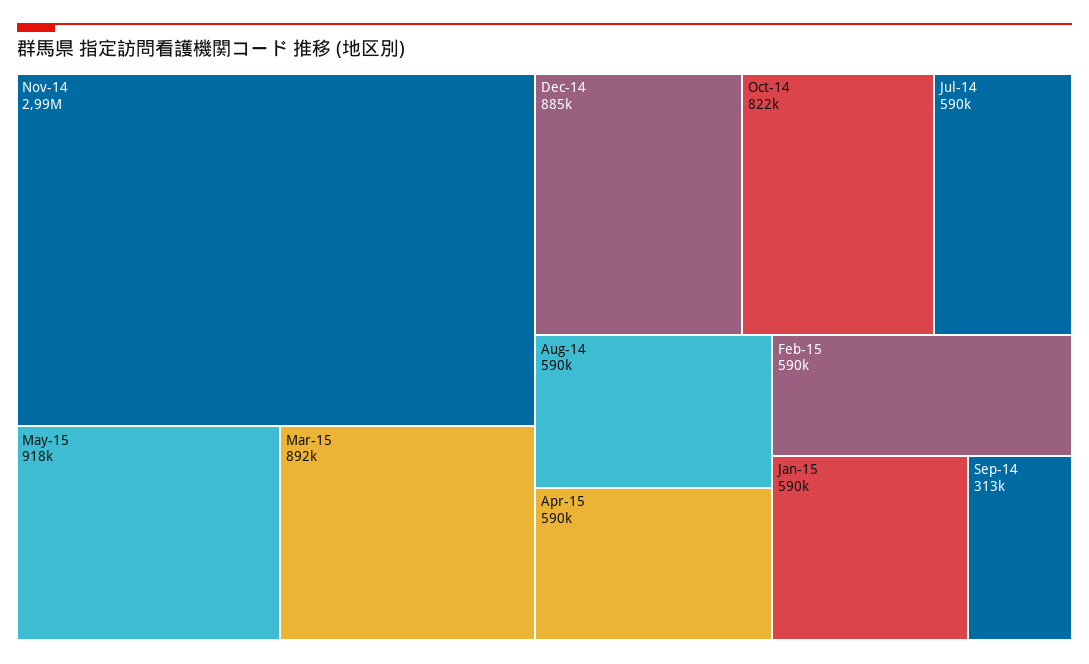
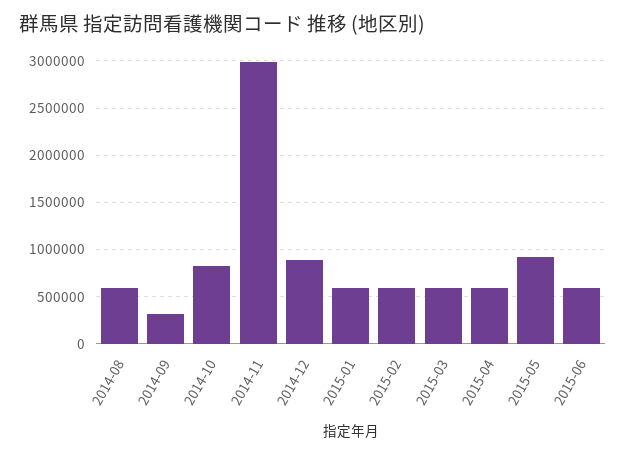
Mar-15: 892000 -> 600000
Jul-14: 590000 -> none
2015-06: none -> 600000

